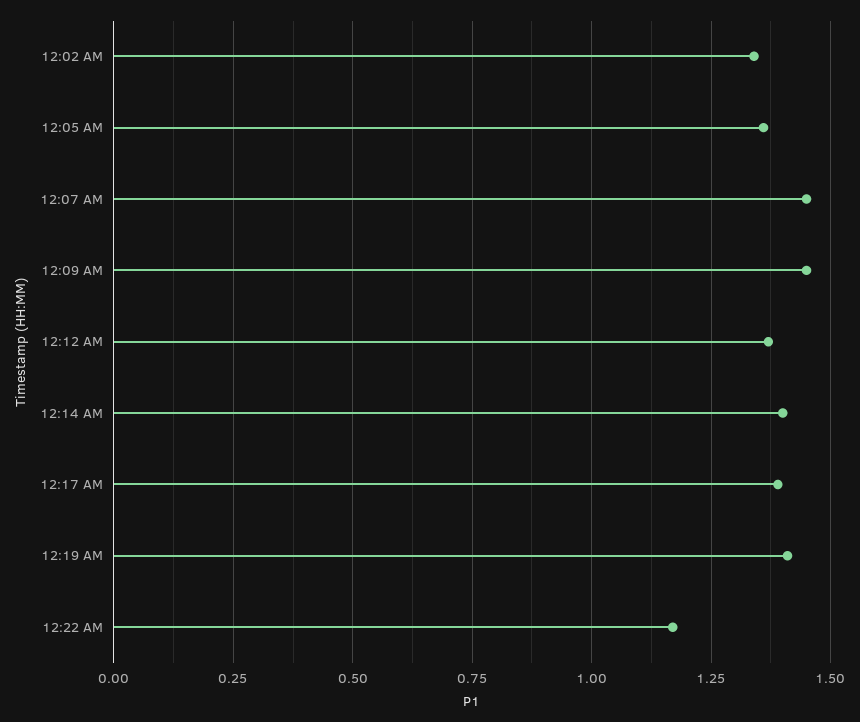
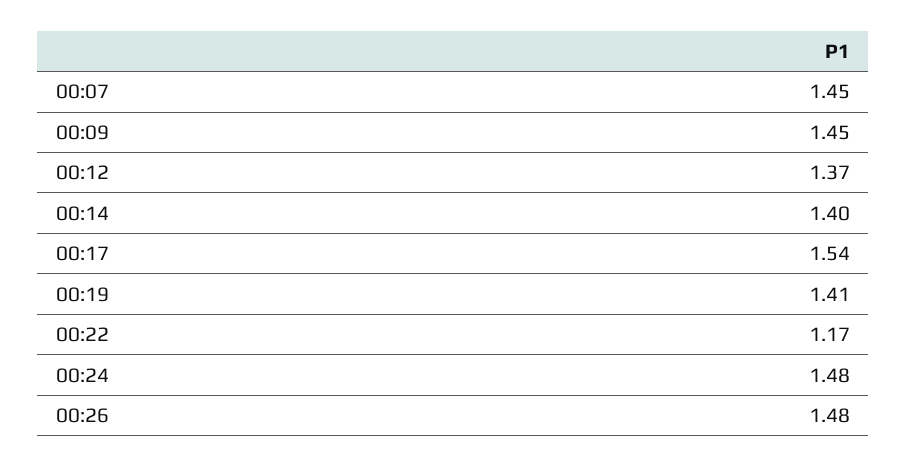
12:02 AM: 1.35 -> none
12:05 AM: 1.35 -> none
12:17 AM: 1.4 -> 1.54
00:24: none -> 1.48
00:26: none -> 1.48

